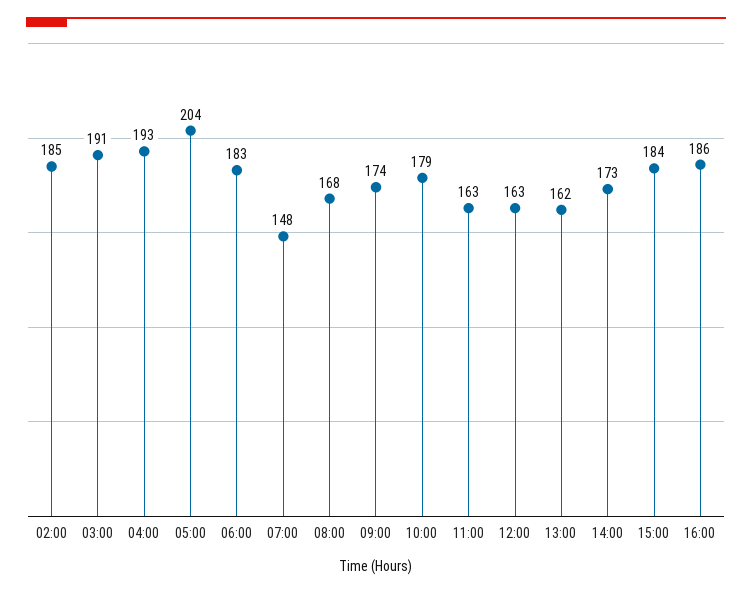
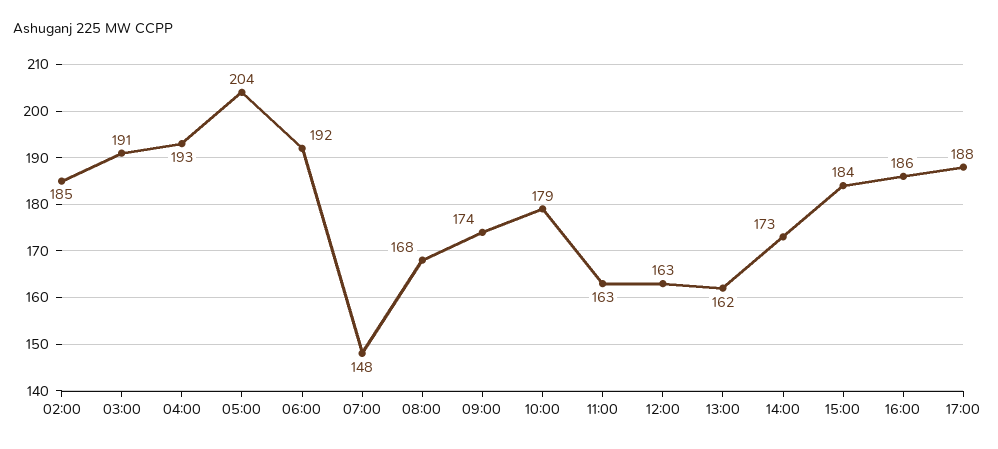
06:00: 183 -> 192
17:00: none -> 188

